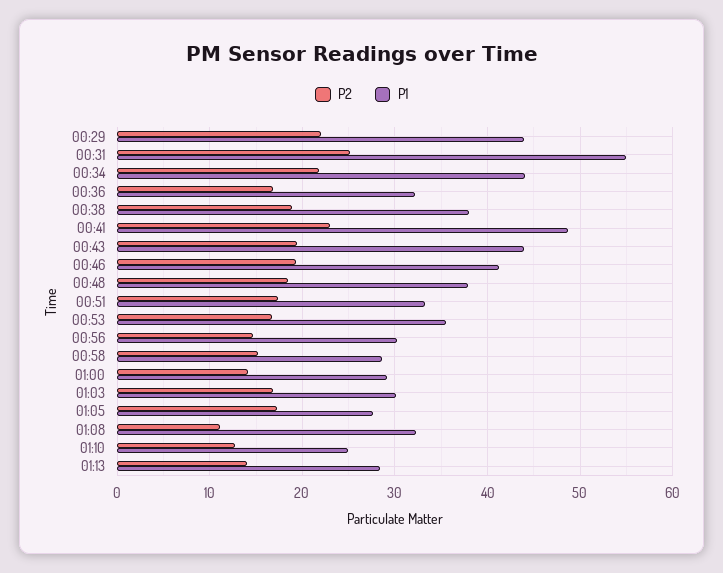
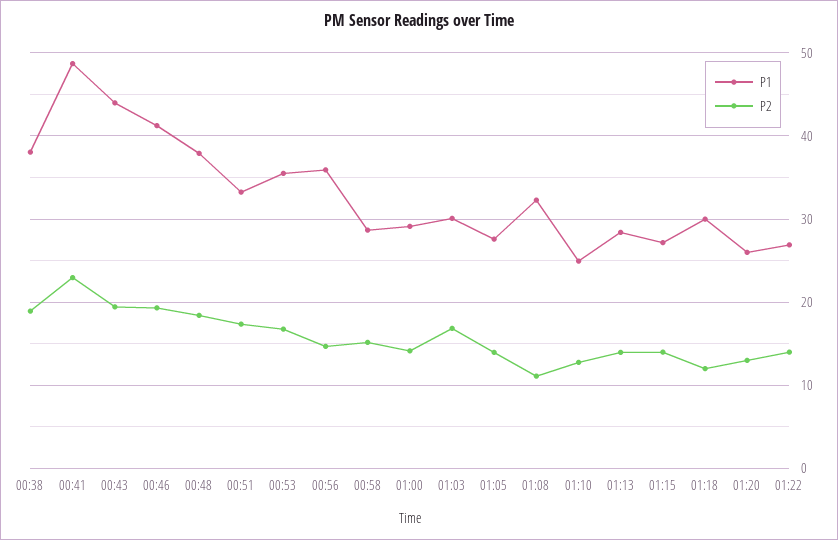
P2, 00:29: 22 -> none
P1, 00:29: 44 -> none
P2, 00:31: 25 -> none
P1, 00:31: 55 -> none
P2, 00:34: 22 -> none
P1, 00:34: 44 -> none
P2, 00:36: 17 -> none
P1, 00:36: 32 -> none
P1, 00:56: 30 -> 36
P2, 01:05: 17 -> 14
P1, 01:15: none -> 27
P2, 01:15: none -> 14
P1, 01:18: none -> 30
P2, 01:18: none -> 12
P1, 01:20: none -> 26
P2, 01:20: none -> 13
P1, 01:22: none -> 27
P2, 01:22: none -> 14

